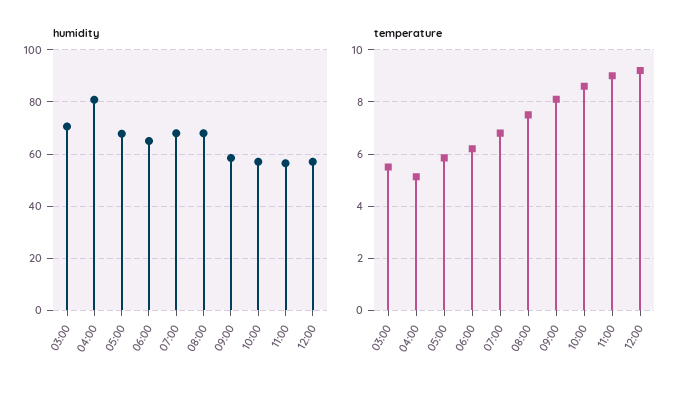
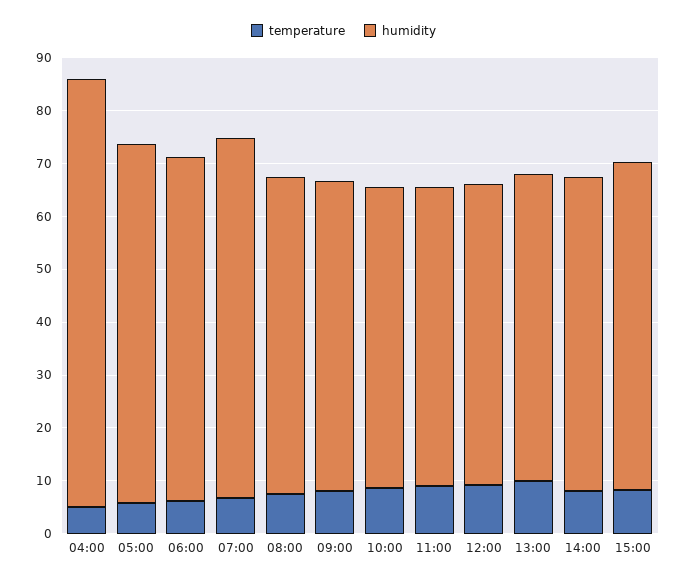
humidity, 03:00: 70 -> none
humidity, 08:00: 67.5 -> 60
temperature, 03:00: 5.5 -> none
temperature, 13:00: none -> 10
humidity, 13:00: none -> 58
temperature, 14:00: none -> 8
humidity, 14:00: none -> 60
temperature, 15:00: none -> 8
humidity, 15:00: none -> 62

